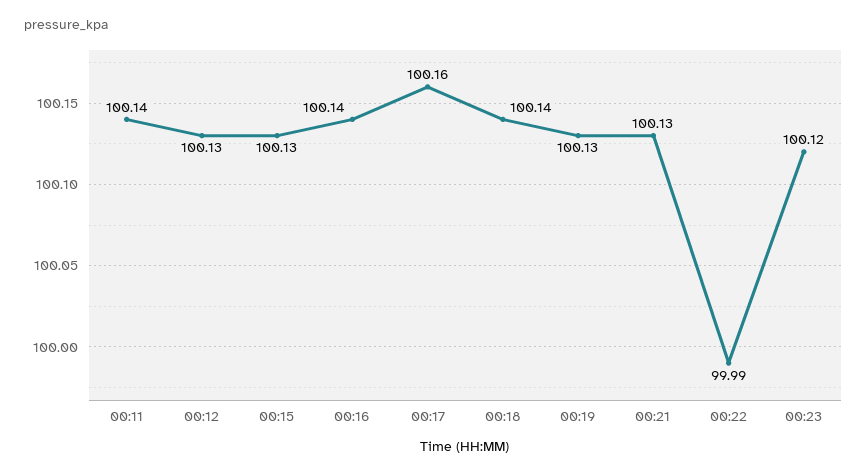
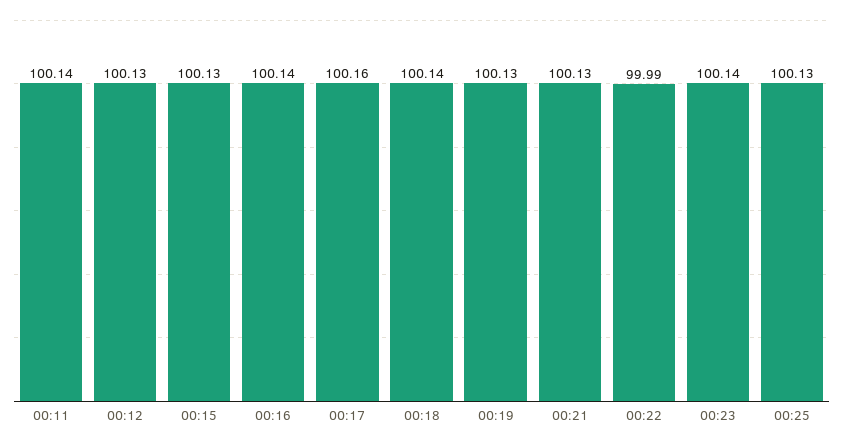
00:23: 100.12 -> 100.14
00:25: none -> 100.13

